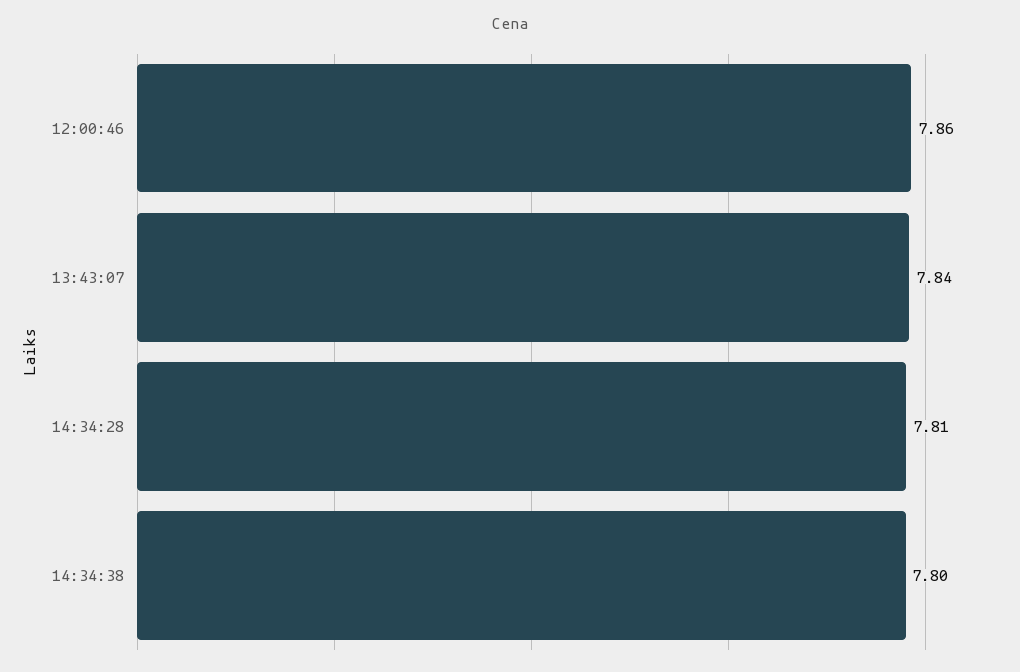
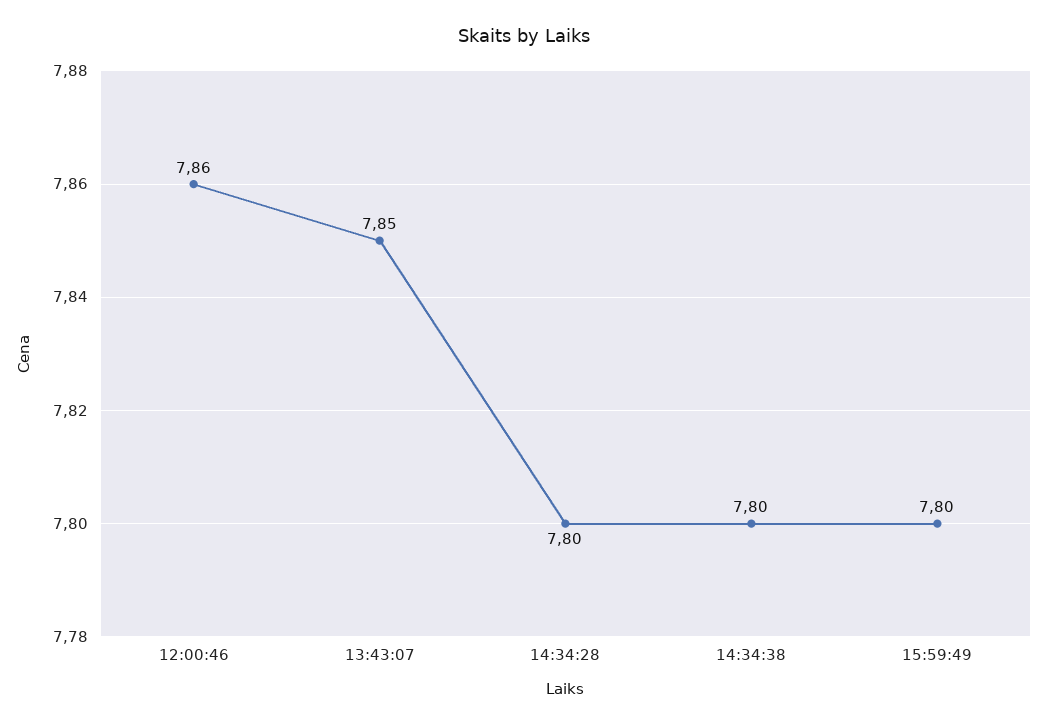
13:43:07: 7.84 -> 7.85
14:34:28: 7.81 -> 7.8
15:59:49: none -> 7.8

